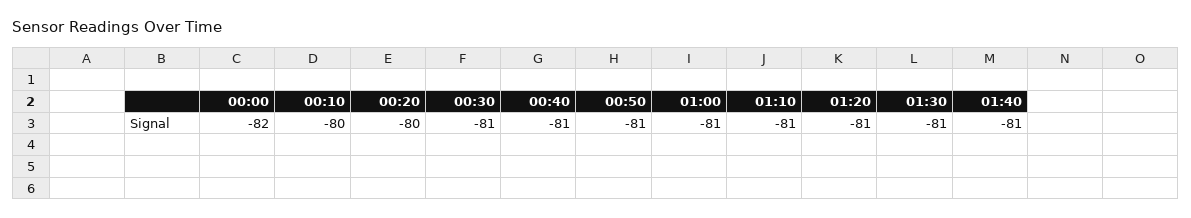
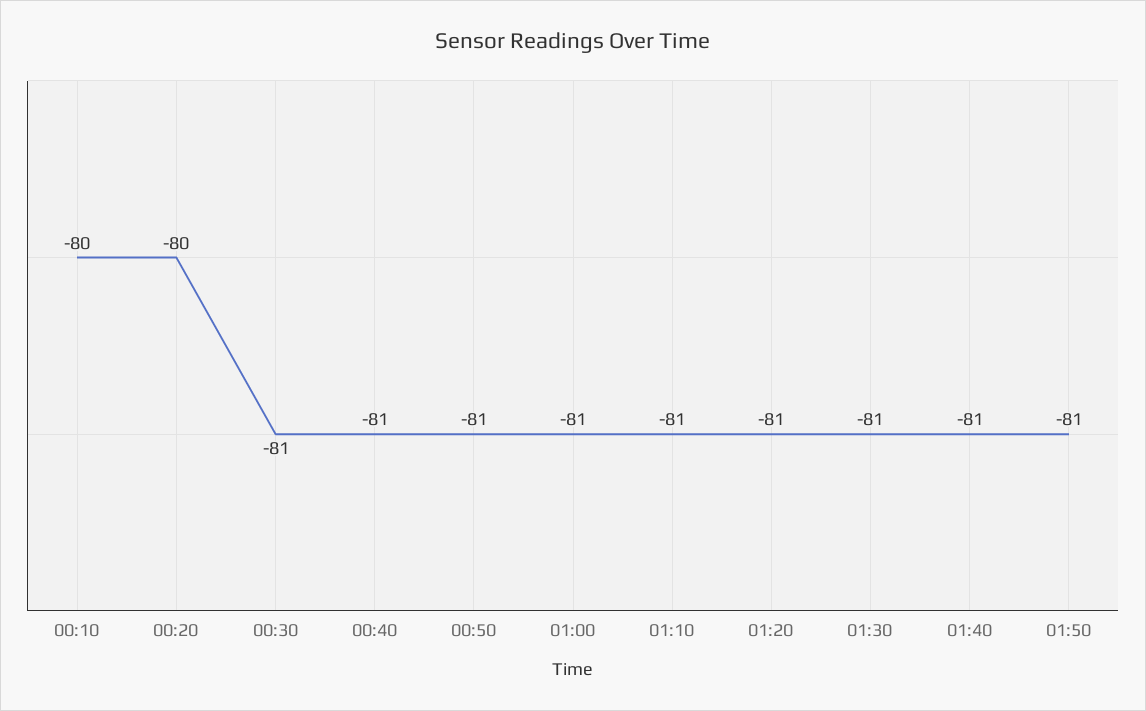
00:00: -82 -> none
01:50: none -> -81

